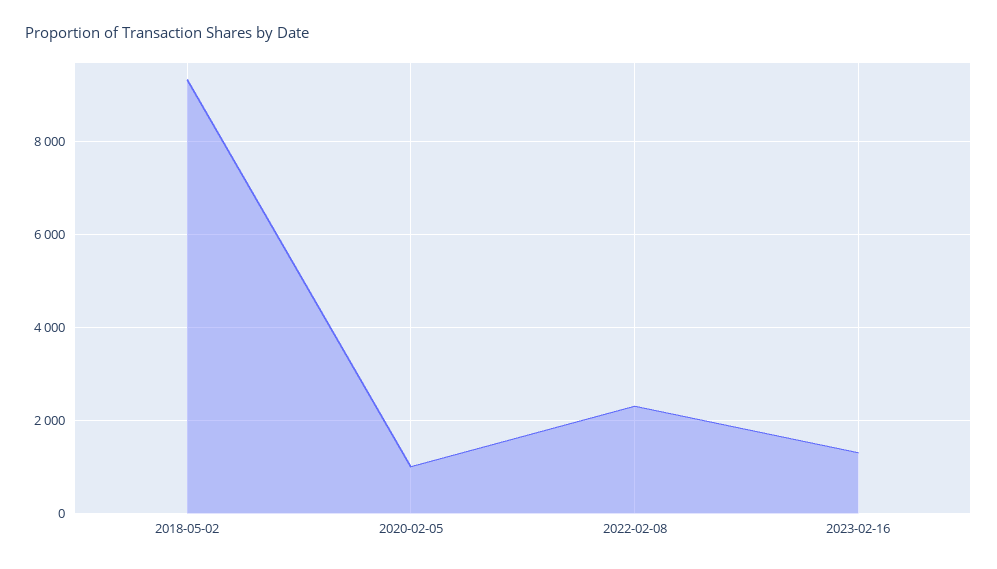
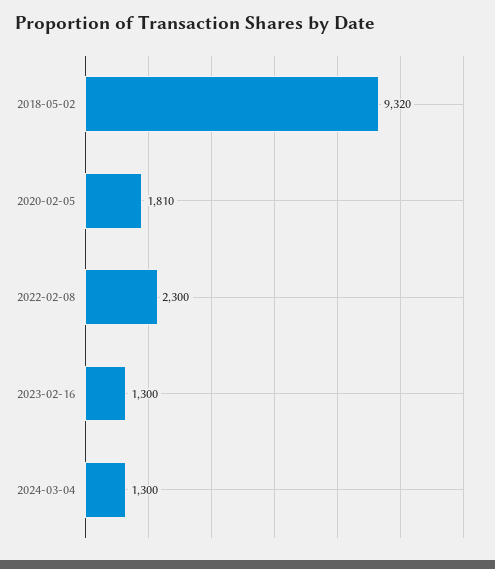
2020-02-05: 1000 -> 1810
2024-03-04: none -> 1300

